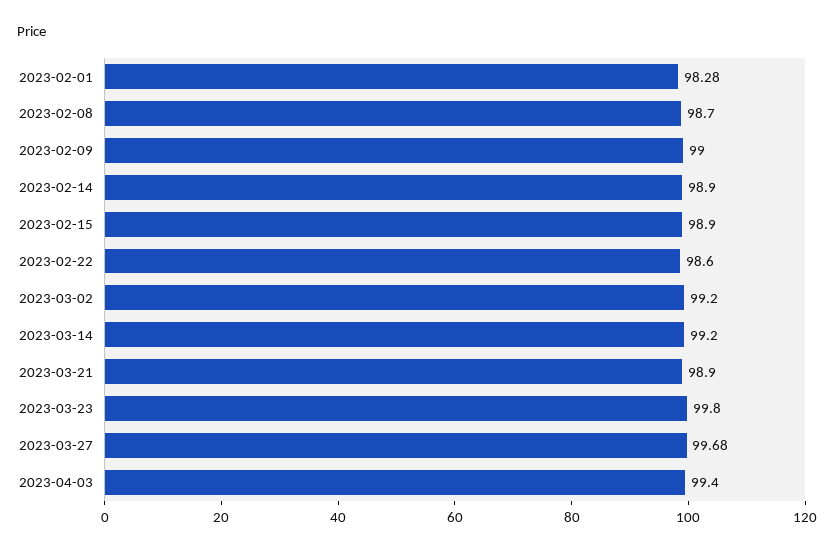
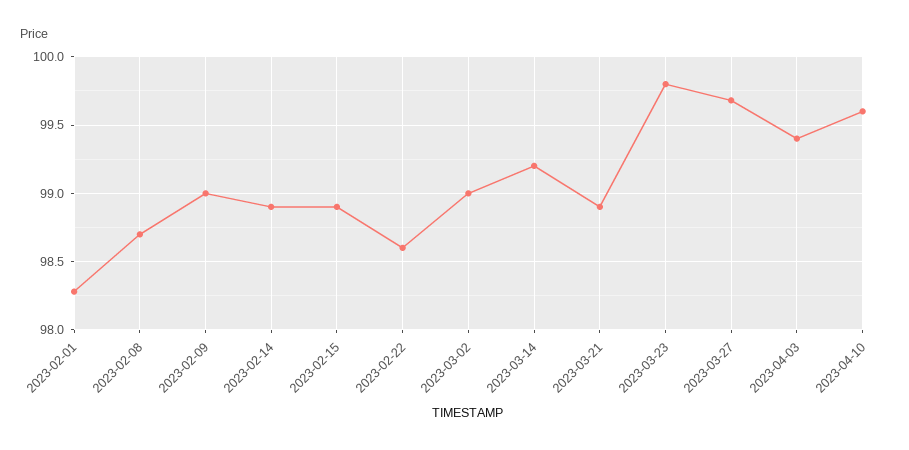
2023-03-02: 99.2 -> 99
2023-04-10: none -> 99.6

